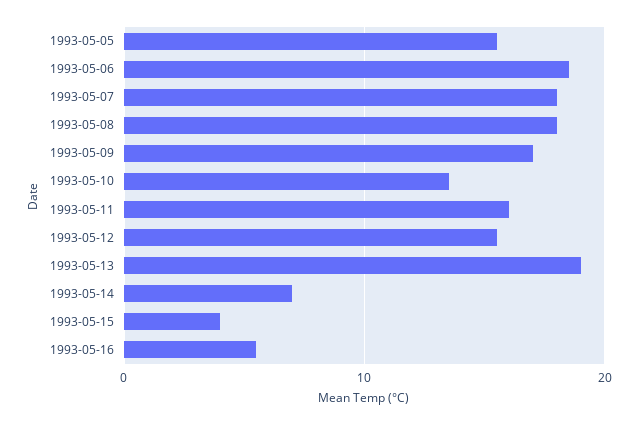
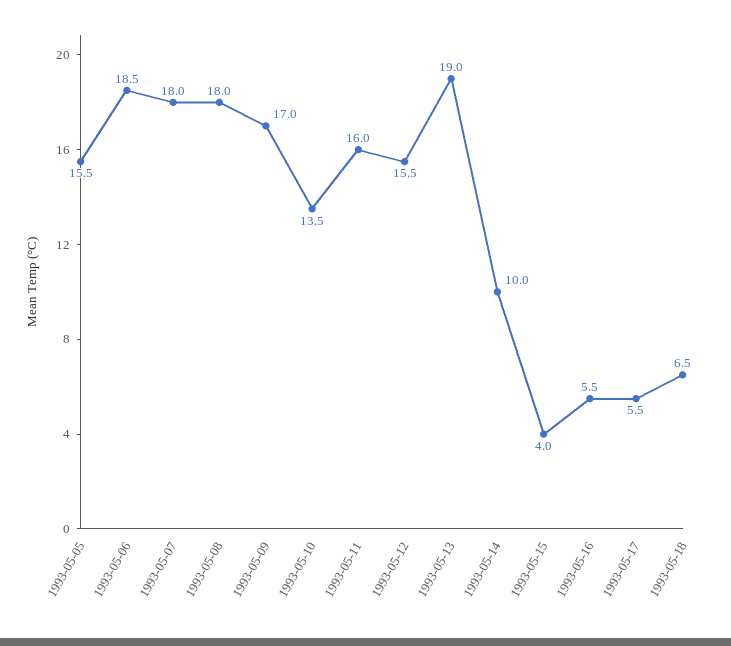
1993-05-14: 7 -> 10
1993-05-17: none -> 5.5
1993-05-18: none -> 6.5

